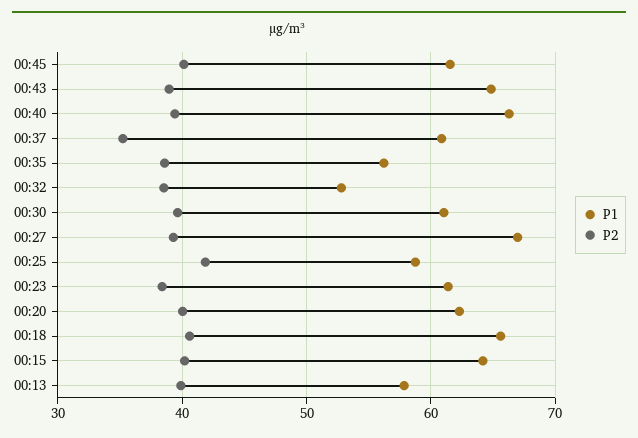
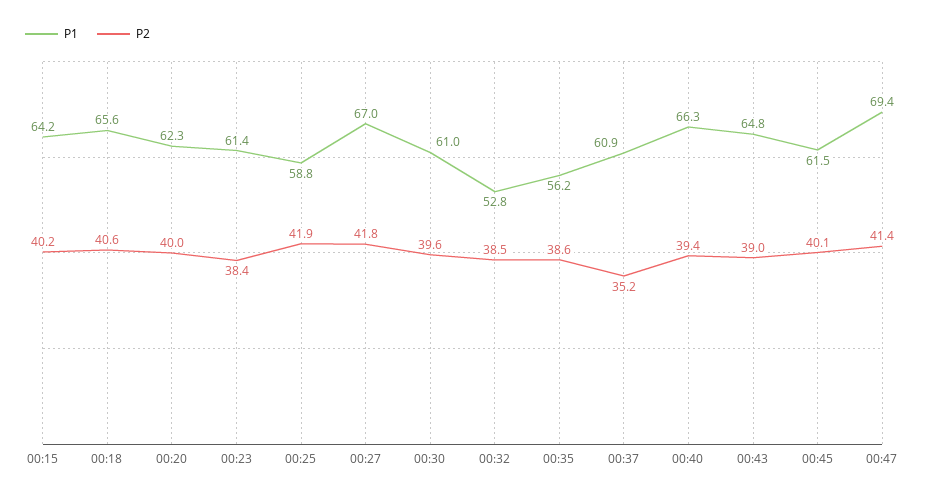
P2, 00:27: 39 -> 41.8
P1, 00:13: 58 -> none
P2, 00:13: 40 -> none
P1, 00:47: none -> 69.4
P2, 00:47: none -> 41.4

